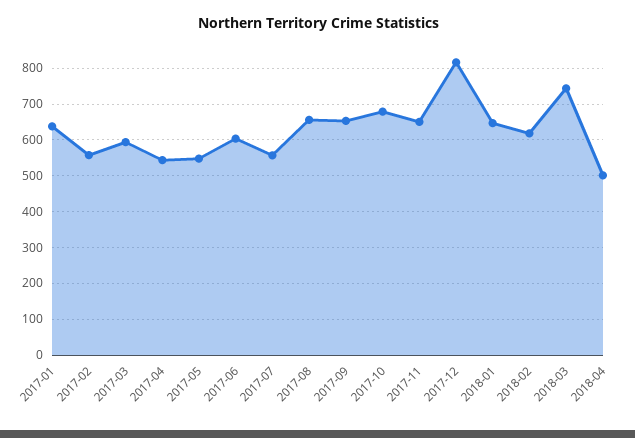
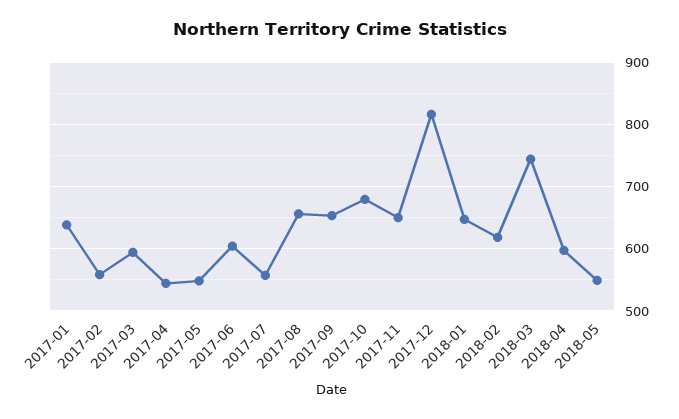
2018-04: 500 -> 600
2018-05: none -> 550

